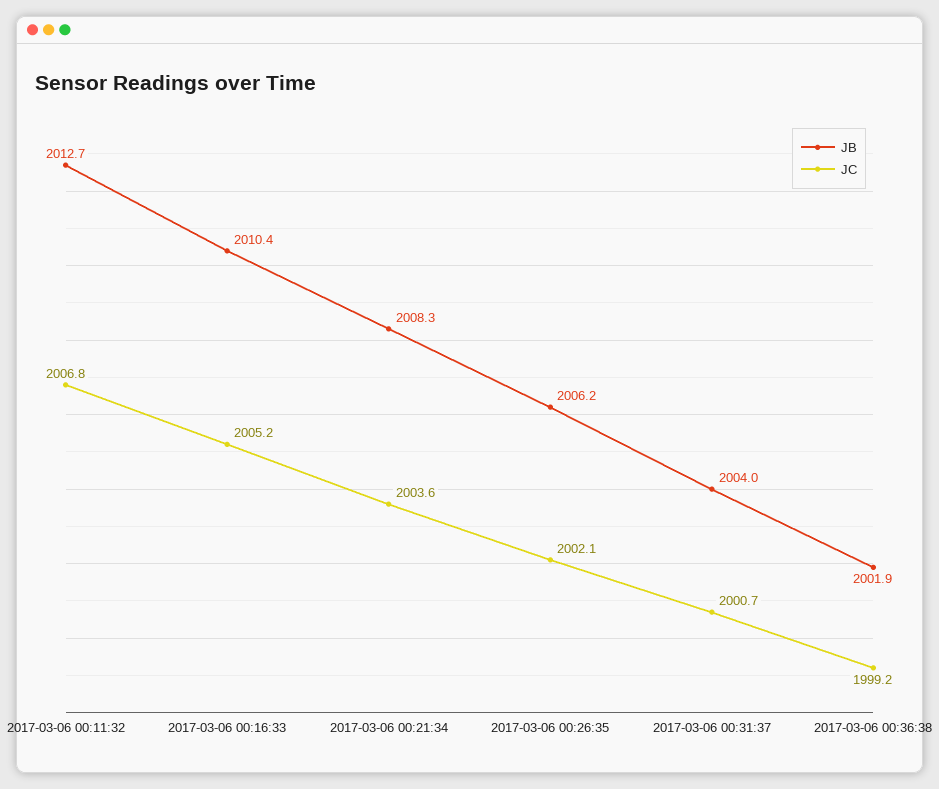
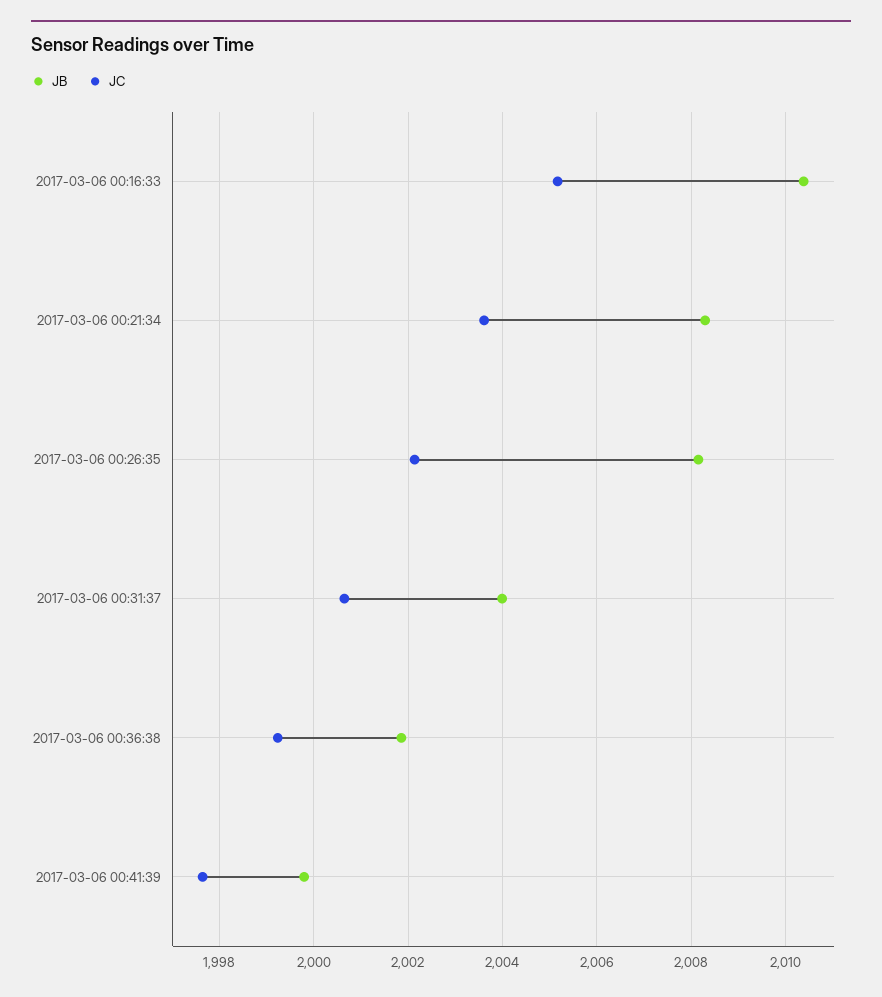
JB, 2017-03-06 00:11:32: 2012.7 -> none
JC, 2017-03-06 00:11:32: 2006.8 -> none
JB, 2017-03-06 00:26:35: 2006.2 -> 2008.2
JB, 2017-03-06 00:41:39: none -> 1999.8
JC, 2017-03-06 00:41:39: none -> 1997.6

